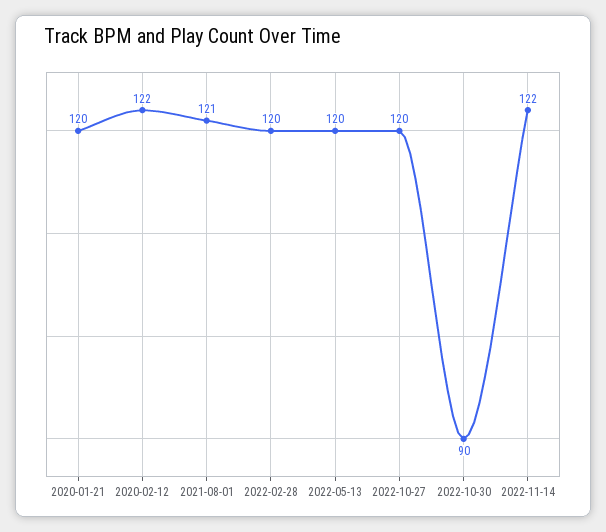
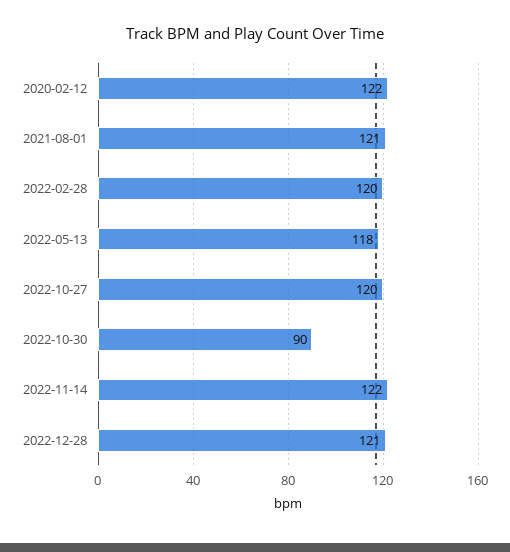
2020-01-21: 120 -> none
2022-05-13: 120 -> 118
2022-12-28: none -> 121

